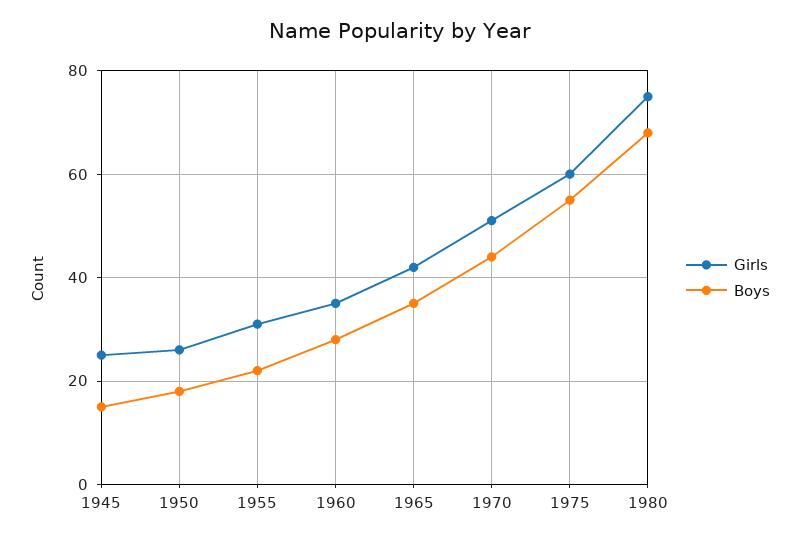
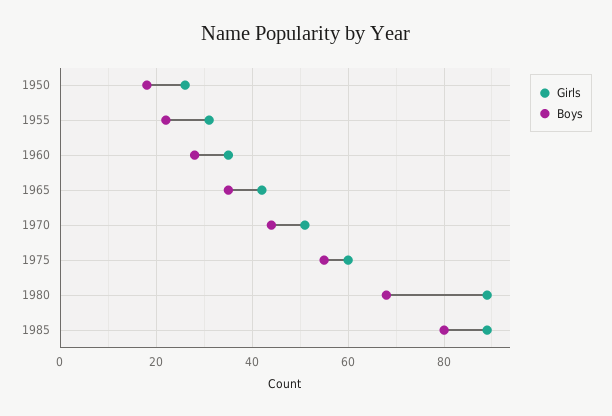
Girls, 1945: 25 -> none
Boys, 1945: 15 -> none
Girls, 1980: 75 -> 90
Girls, 1985: none -> 90
Boys, 1985: none -> 80

